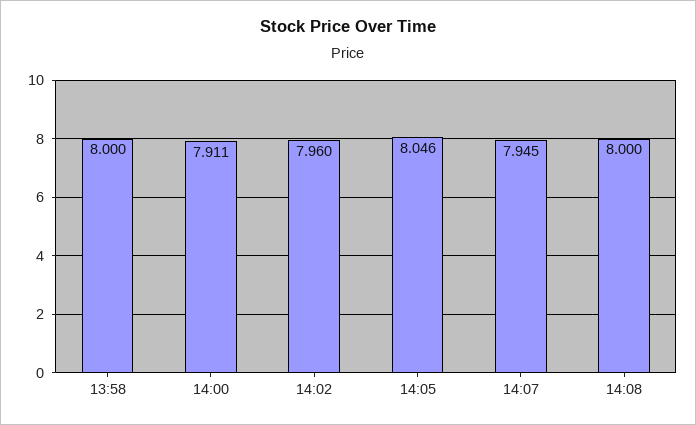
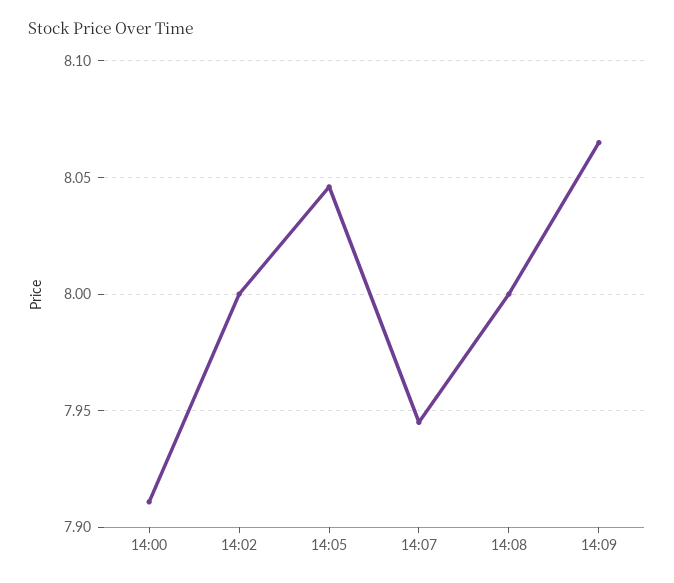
13:58: 8 -> none
14:02: 7.96 -> 8
14:09: none -> 8.065

